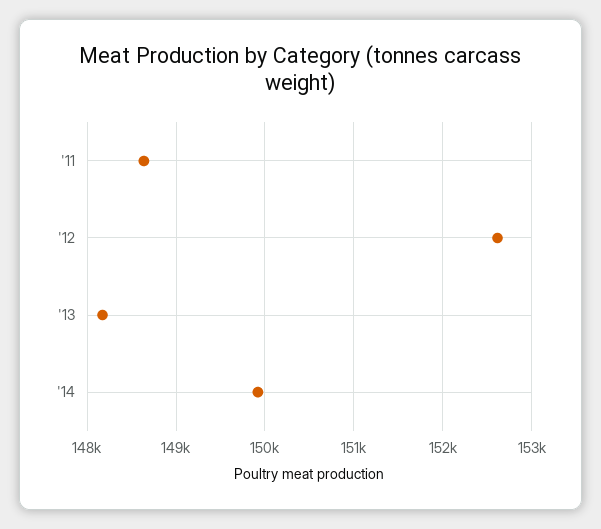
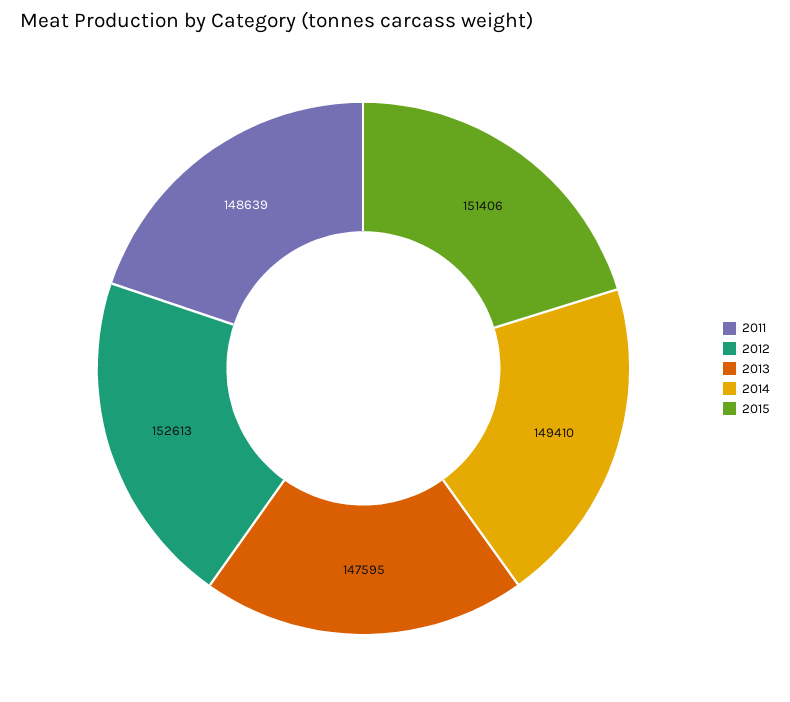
'13: 148200 -> 147595
'14: 149900 -> 149410
2015: none -> 151406

